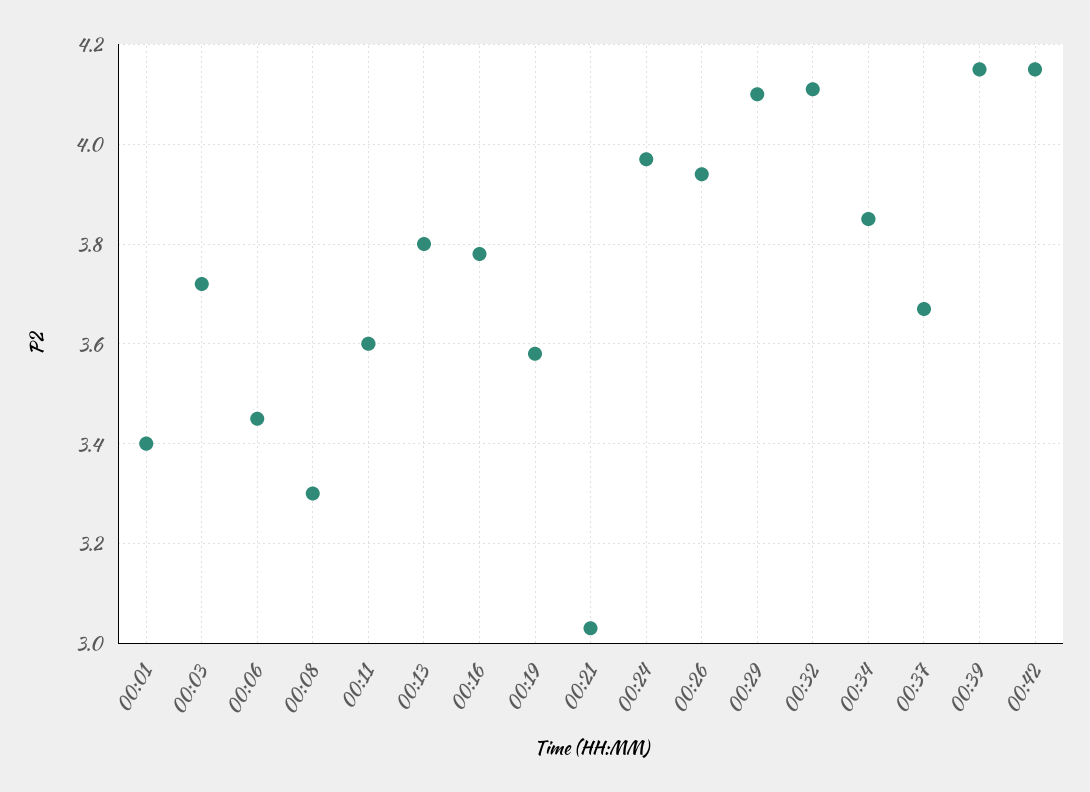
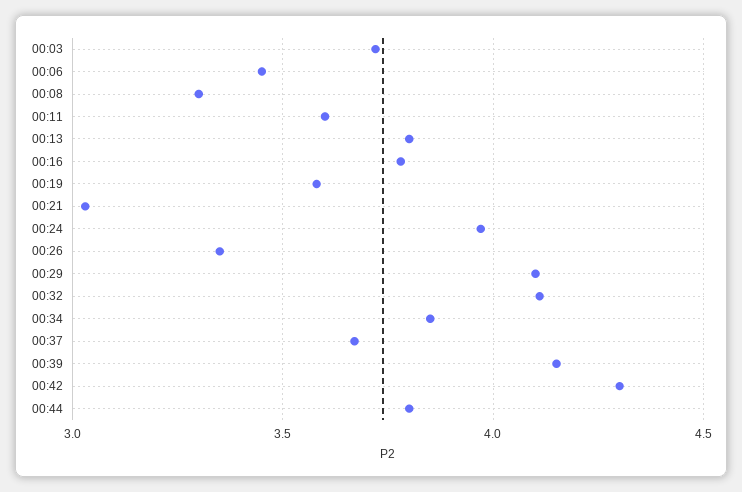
00:01: 3.4 -> none
00:26: 3.95 -> 3.35
00:42: 4.15 -> 4.3
00:44: none -> 3.8

